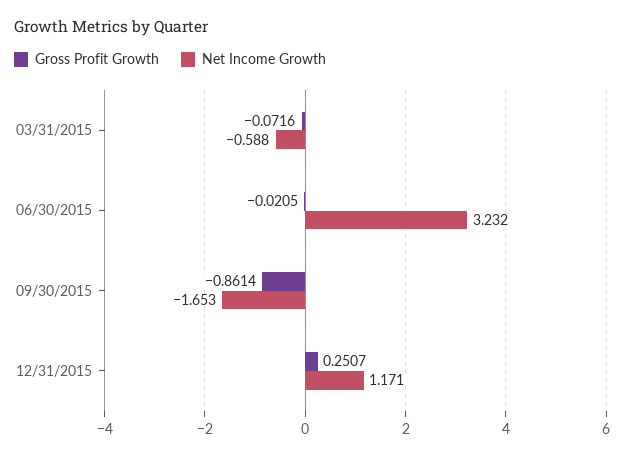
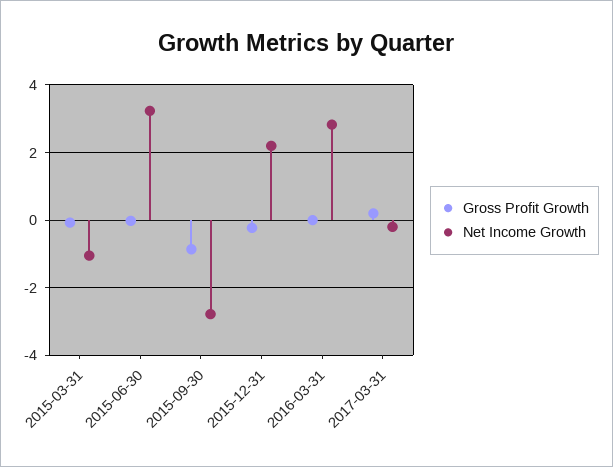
Net Income Growth, 03/31/2015: -0.588 -> -1
Net Income Growth, 09/30/2015: -1.653 -> -2.8
Gross Profit Growth, 12/31/2015: 0.2507 -> -0.2
Net Income Growth, 12/31/2015: 1.171 -> 2.2
Gross Profit Growth, 2016-03-31: none -> 0
Net Income Growth, 2016-03-31: none -> 2.8
Gross Profit Growth, 2017-03-31: none -> 0.2
Net Income Growth, 2017-03-31: none -> -0.2

